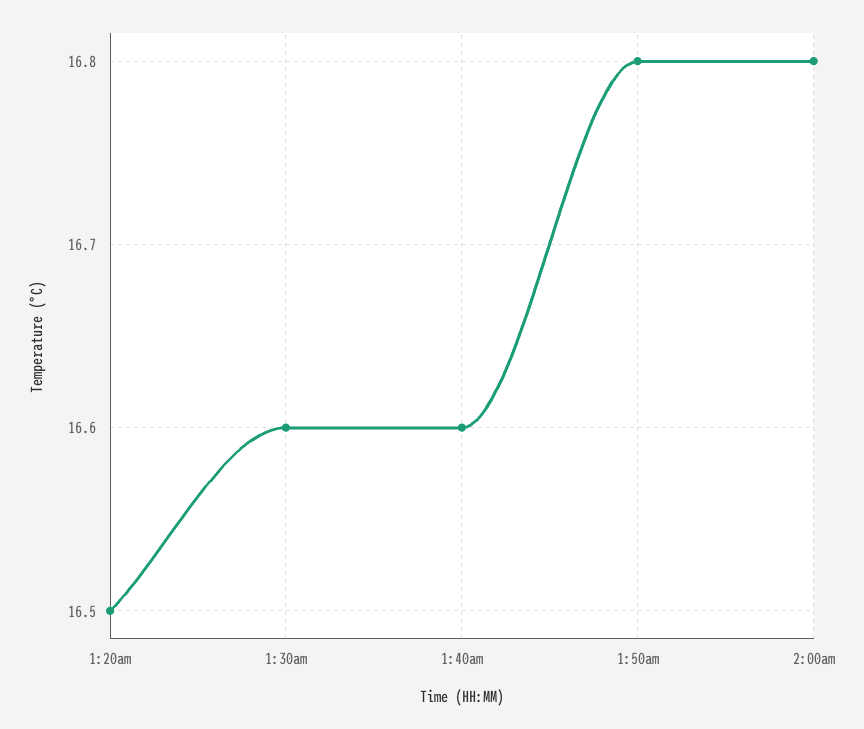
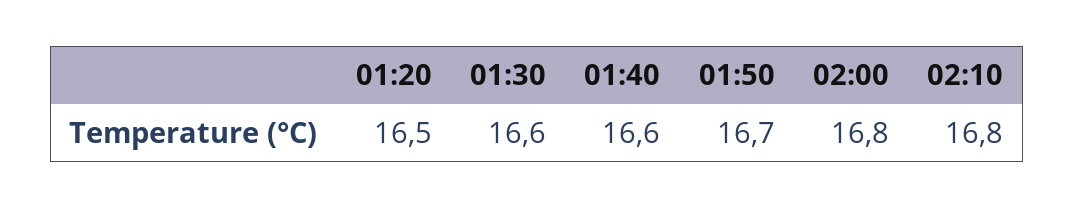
1:50am: 16.8 -> 16.7
02:10: none -> 16.8

